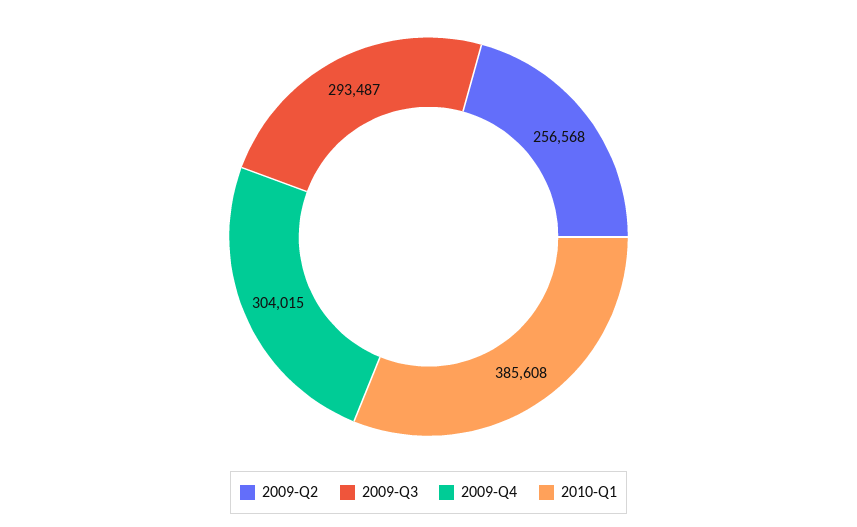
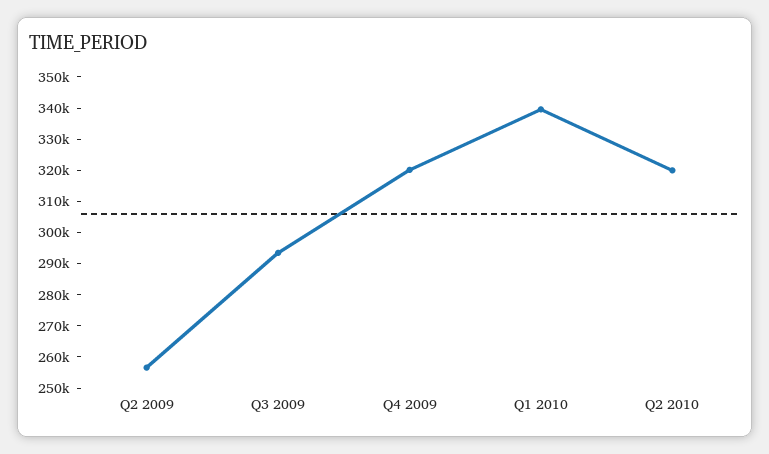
2009-Q4: 304015 -> 320000
2010-Q1: 385608 -> 340000
Q2 2010: none -> 320000

